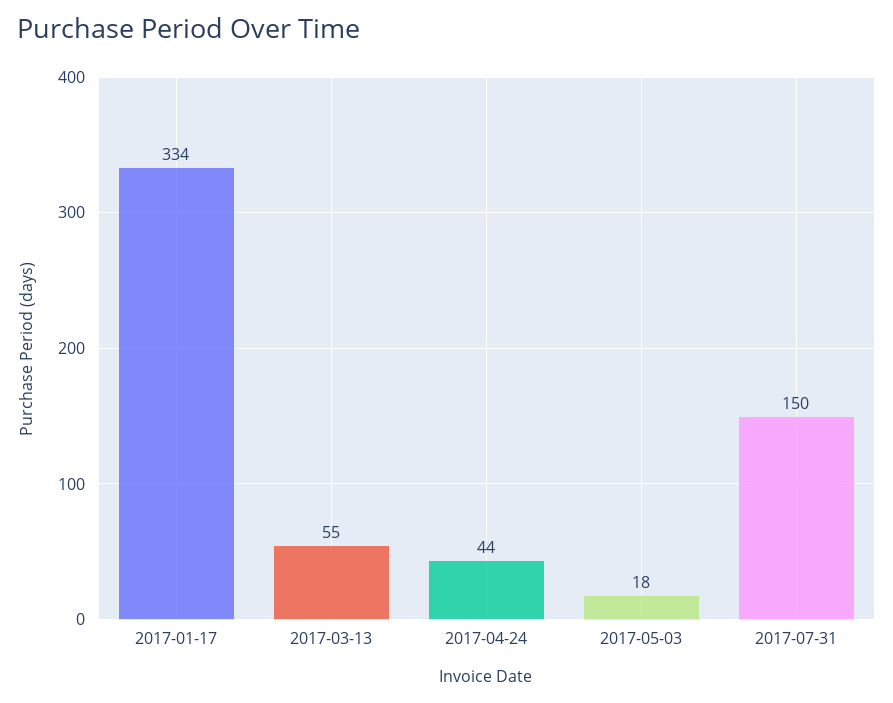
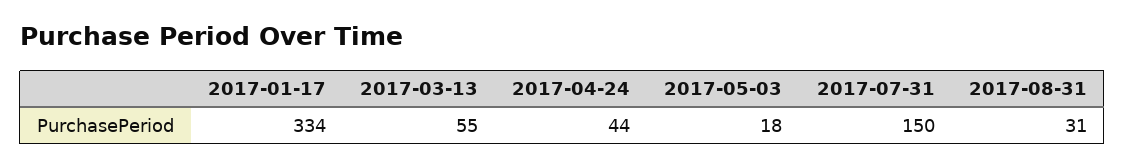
2017-08-31: none -> 31

